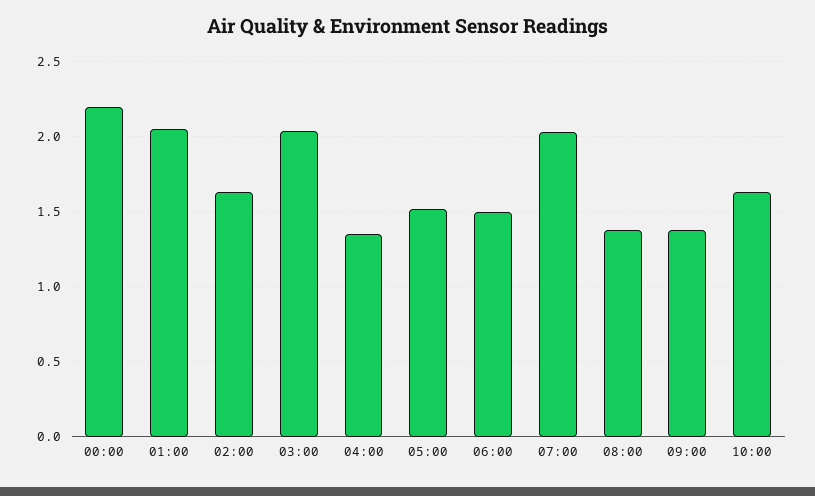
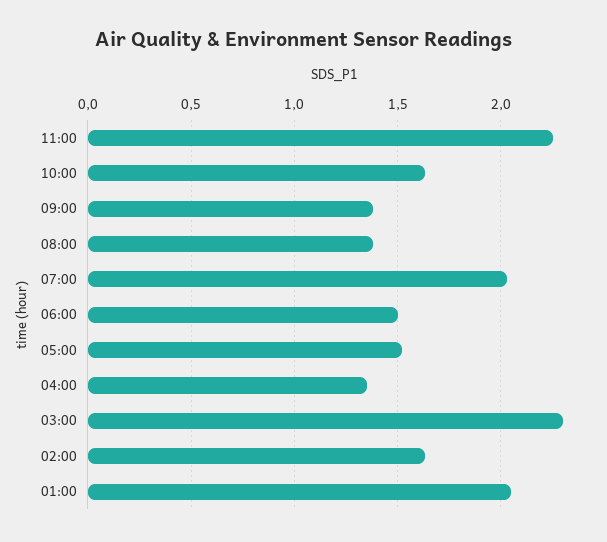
00:00: 2.2 -> none
03:00: 2.05 -> 2.3
11:00: none -> 2.25

